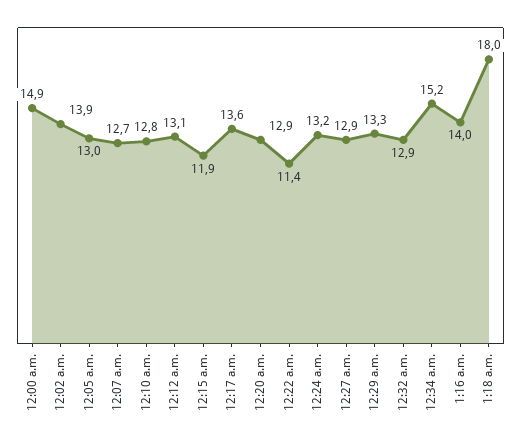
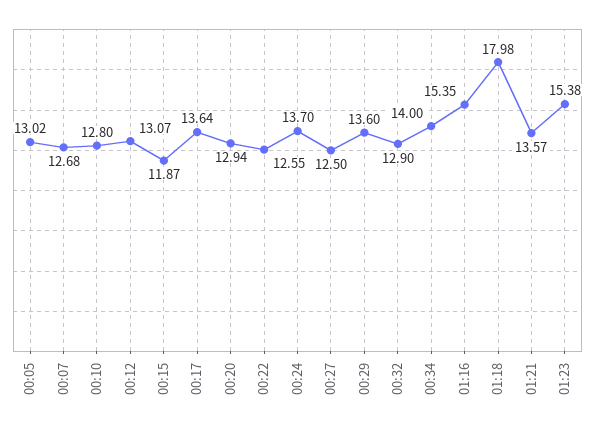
12:00 a.m.: 14.9 -> none
12:02 a.m.: 13.9 -> none
12:22 a.m.: 11.4 -> 12.55
12:24 a.m.: 13.2 -> 13.7
12:27 a.m.: 12.9 -> 12.5
12:29 a.m.: 13.3 -> 13.6
12:34 a.m.: 15.2 -> 14
1:16 a.m.: 14 -> 15.35
01:21: none -> 13.57
01:23: none -> 15.38

